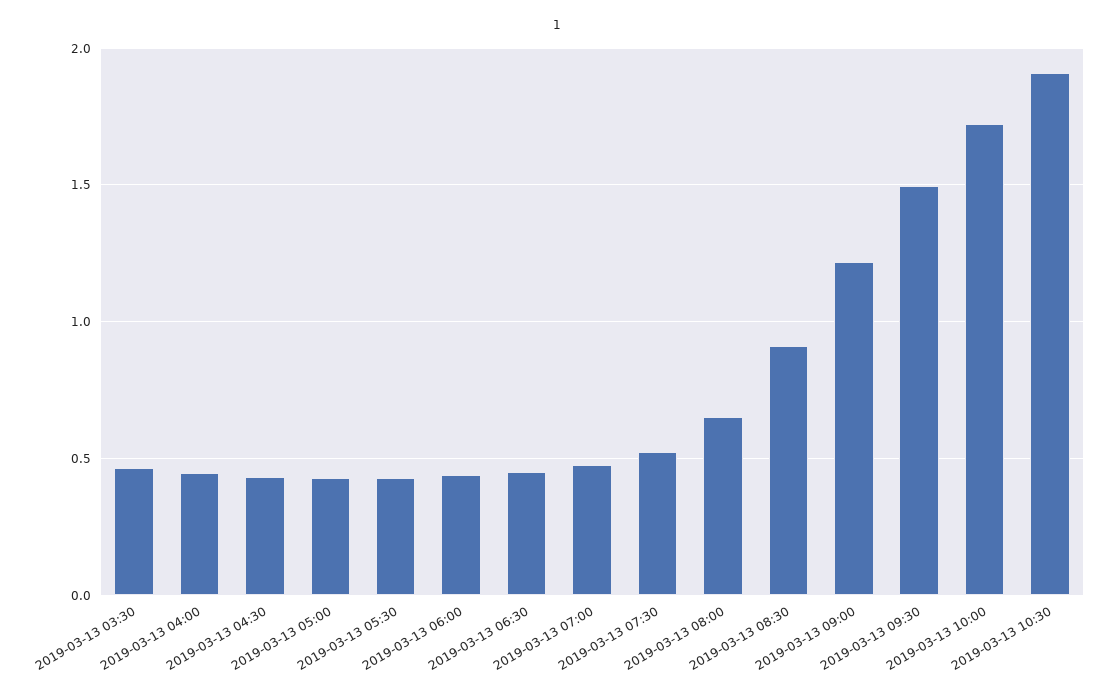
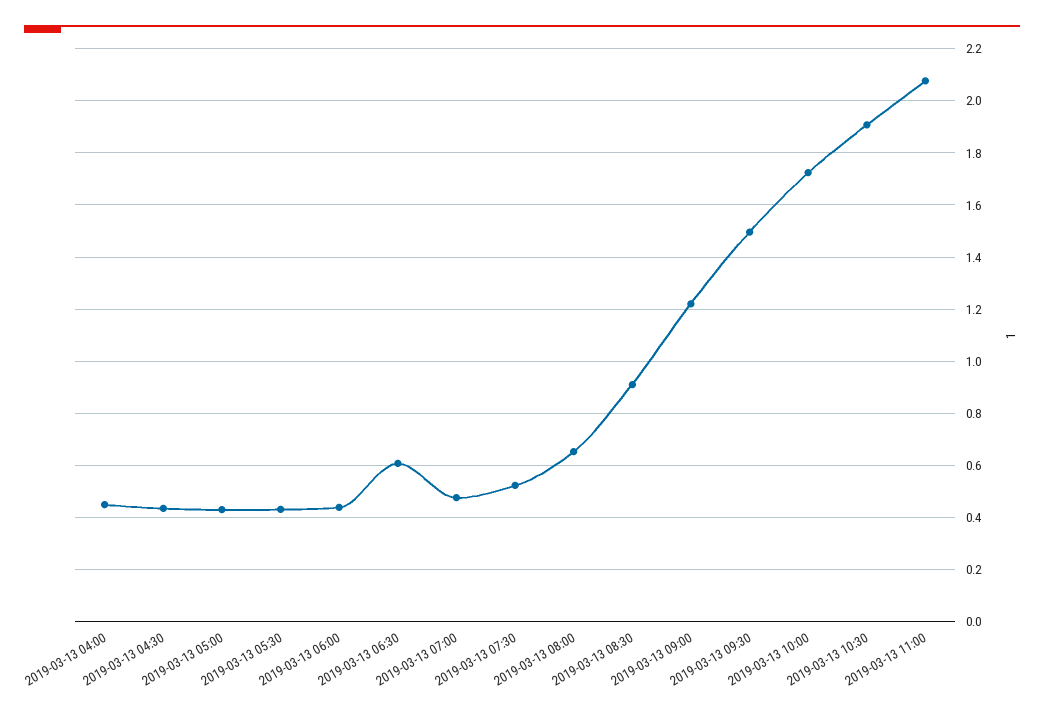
2019-03-13 03:30: 0.45 -> none
2019-03-13 06:30: 0.45 -> 0.6
2019-03-13 11:00: none -> 2.075

